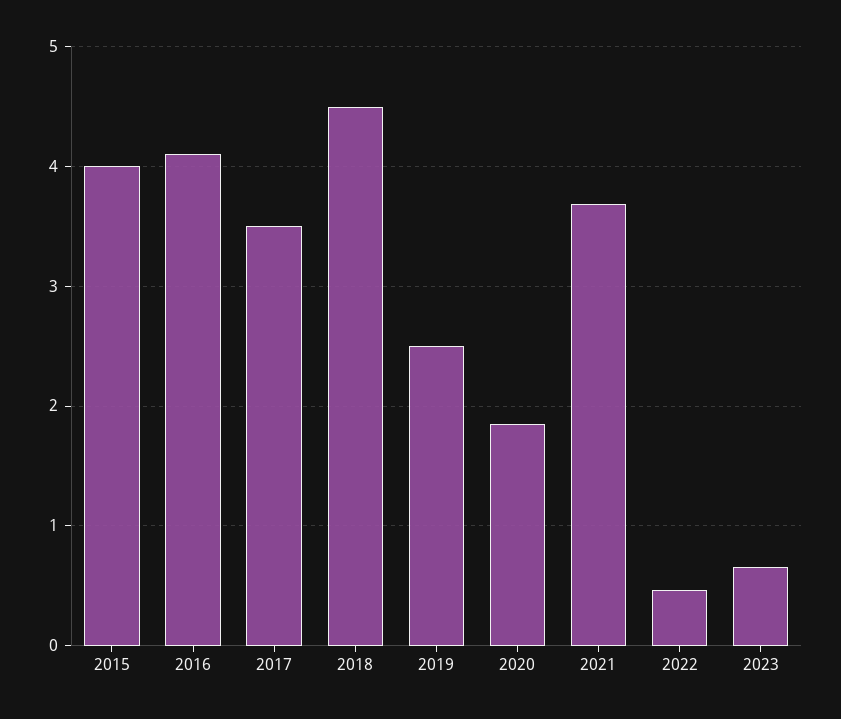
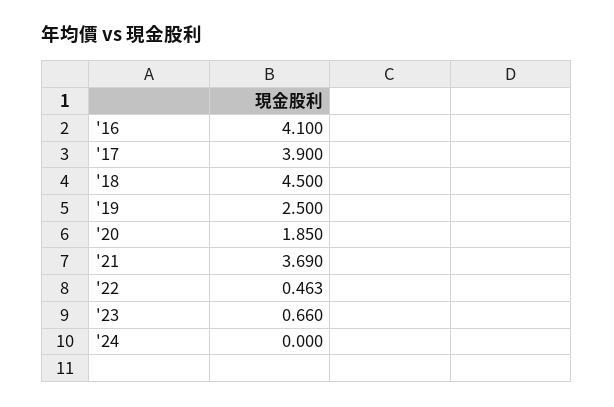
2015: 4 -> none
2017: 3.5 -> 3.9
'24: none -> 0

